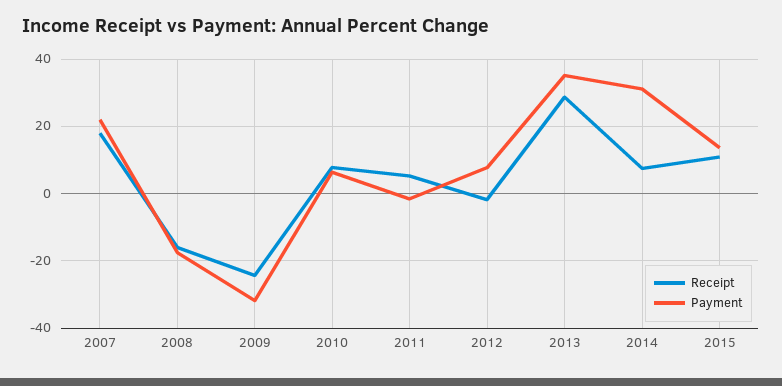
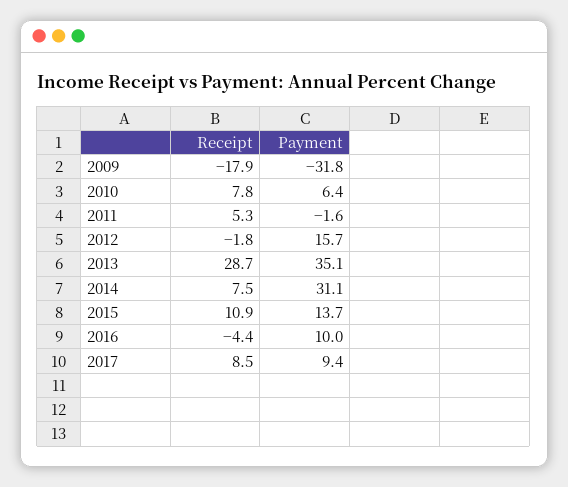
Receipt, 2007: 18 -> none
Payment, 2007: 22 -> none
Receipt, 2008: -16 -> none
Payment, 2008: -18 -> none
Receipt, 2009: -24 -> -17.9
Payment, 2012: 8 -> 15.7
Receipt, 2016: none -> -4.4
Payment, 2016: none -> 10
Receipt, 2017: none -> 8.5
Payment, 2017: none -> 9.4

